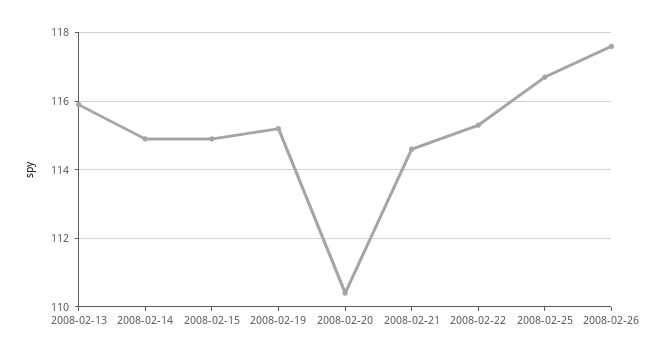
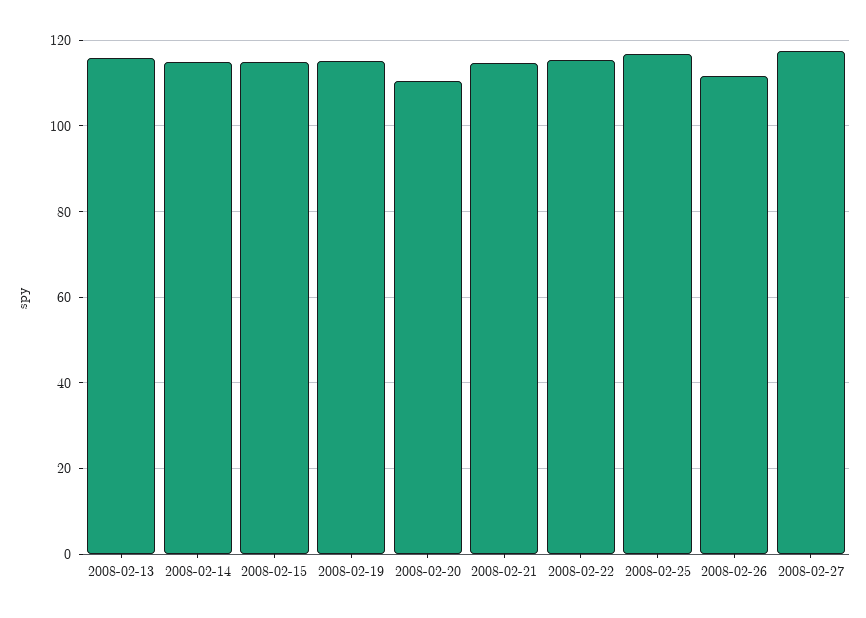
2008-02-26: 117.5 -> 112
2008-02-27: none -> 118

